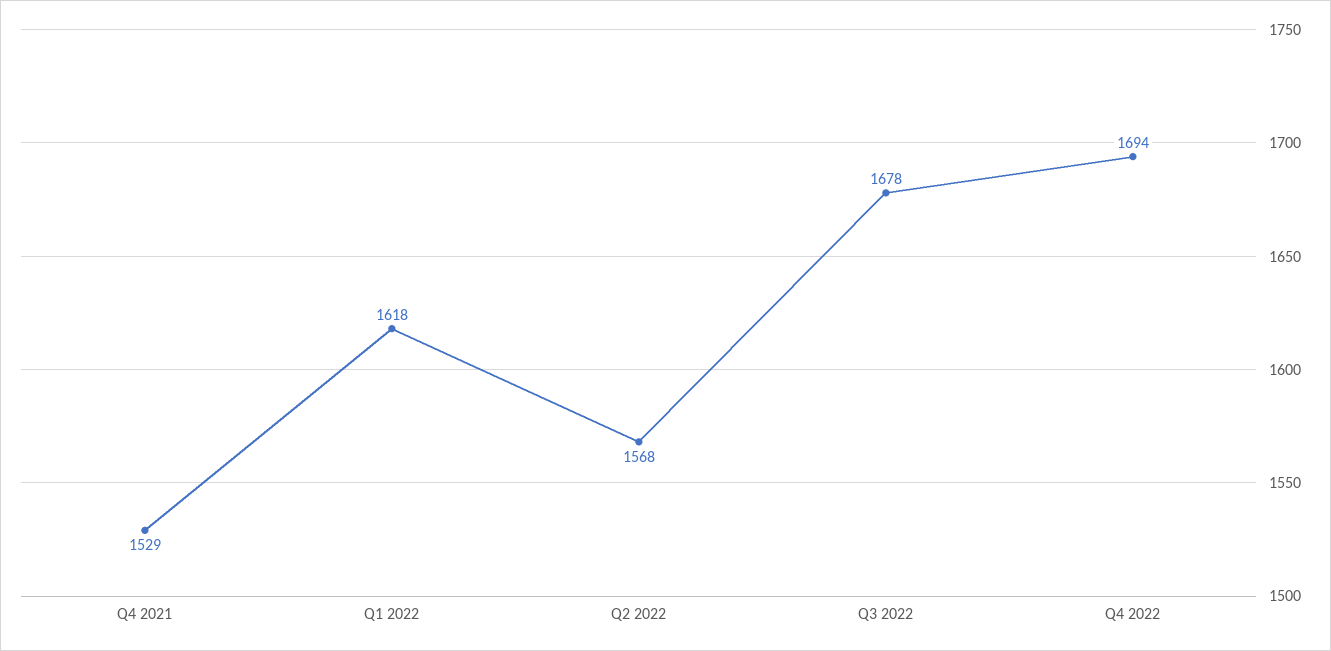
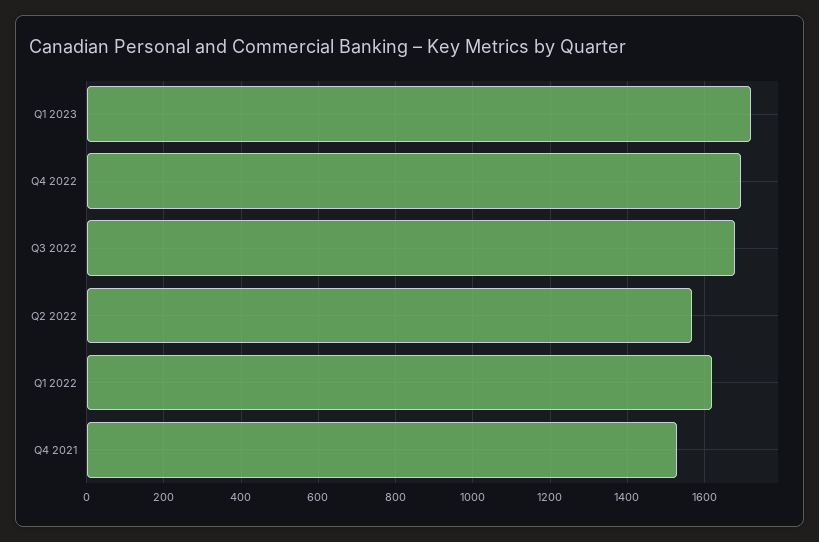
Q1 2023: none -> 1720

